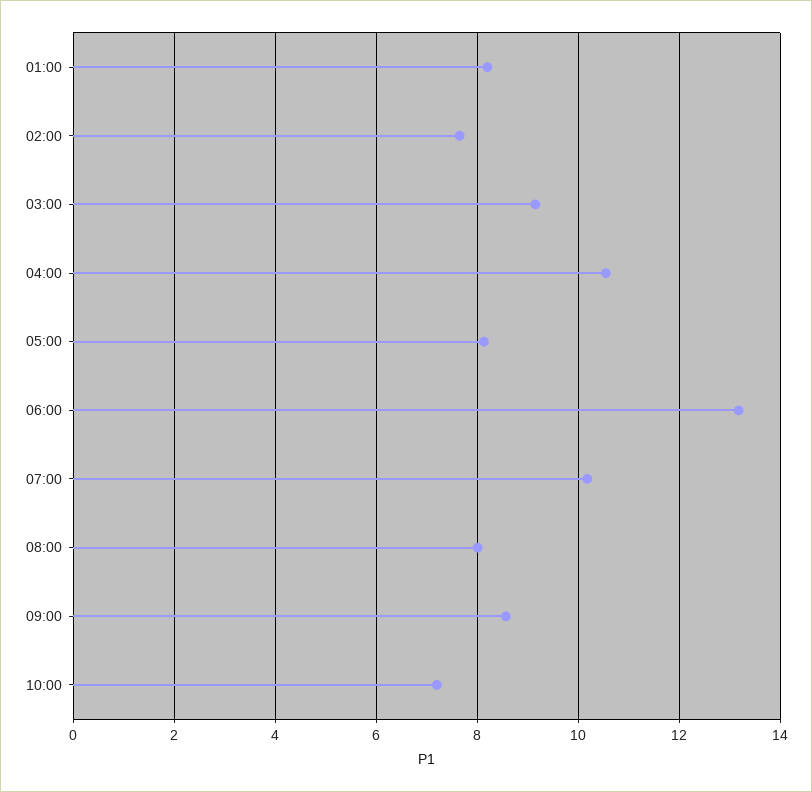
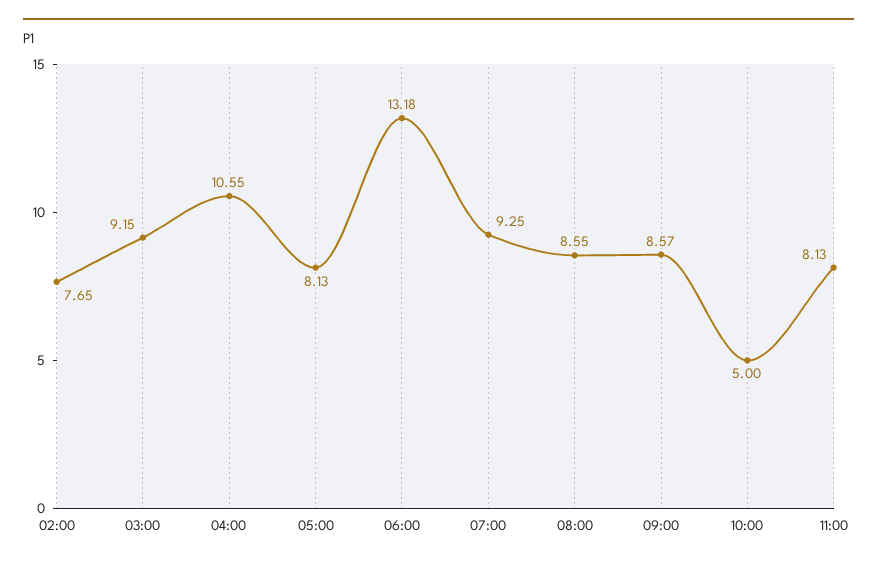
01:00: 8.2 -> none
07:00: 10.2 -> 9.25
08:00: 8 -> 8.55
10:00: 7.2 -> 5
11:00: none -> 8.13

